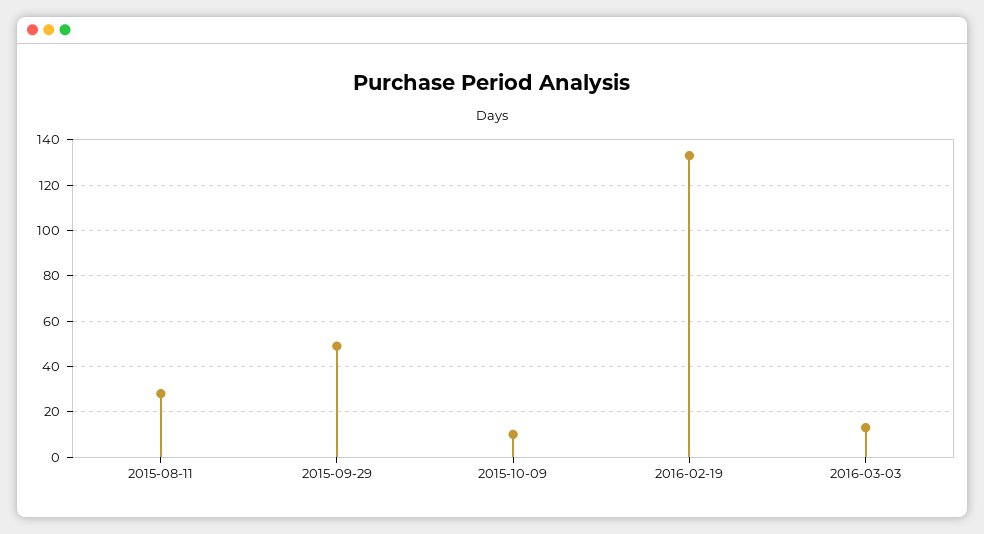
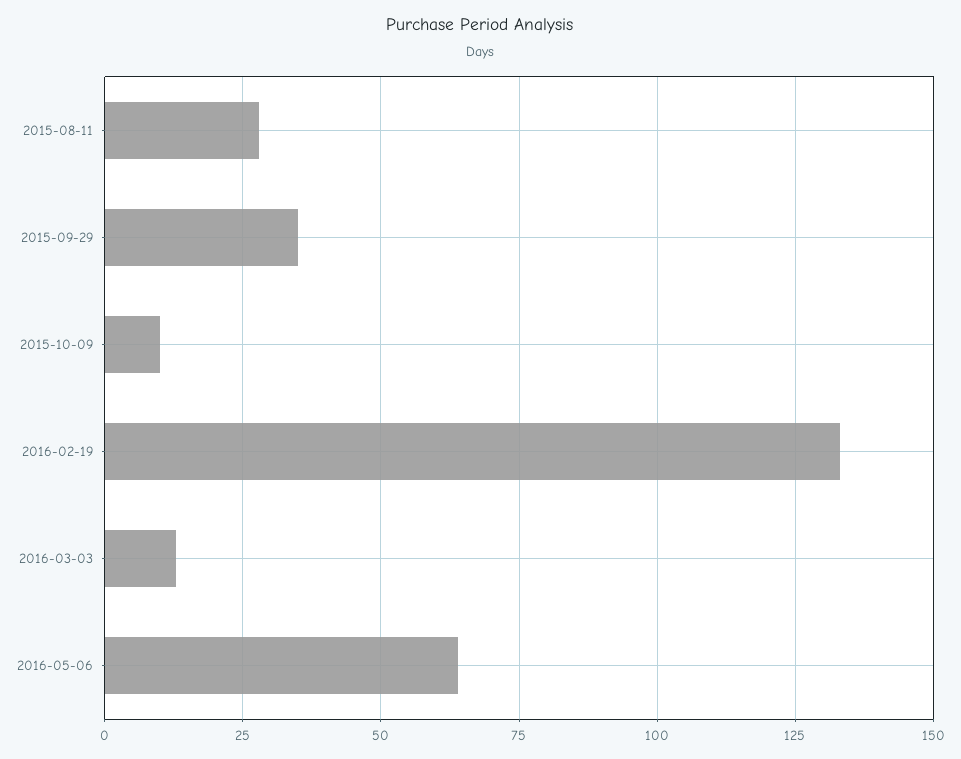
2015-09-29: 50 -> 35
2016-05-06: none -> 65

